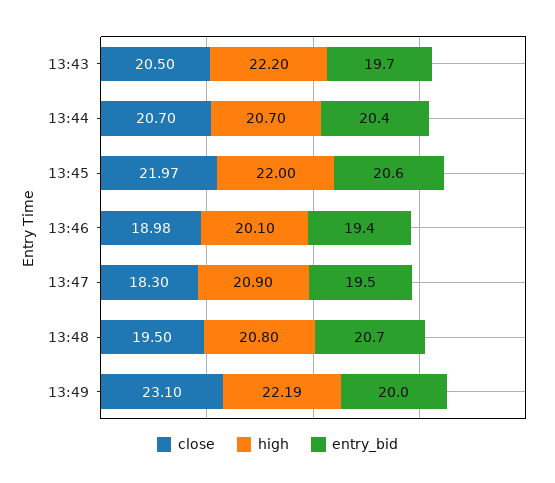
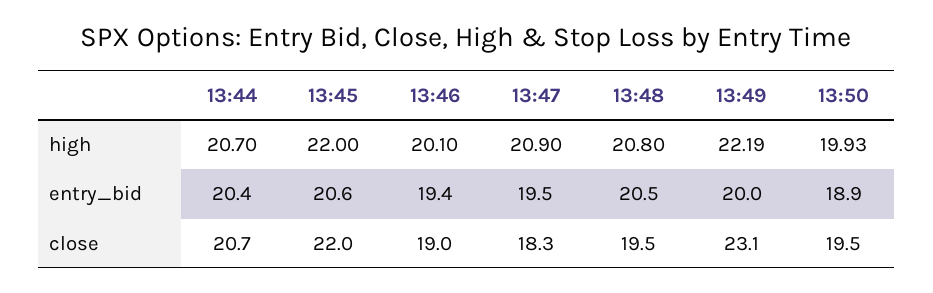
close, 13:43: 20.5 -> none
high, 13:43: 22.2 -> none
entry_bid, 13:43: 19.7 -> none
entry_bid, 13:48: 20.7 -> 20.5
high, 13:50: none -> 19.93
entry_bid, 13:50: none -> 18.9
close, 13:50: none -> 19.5

